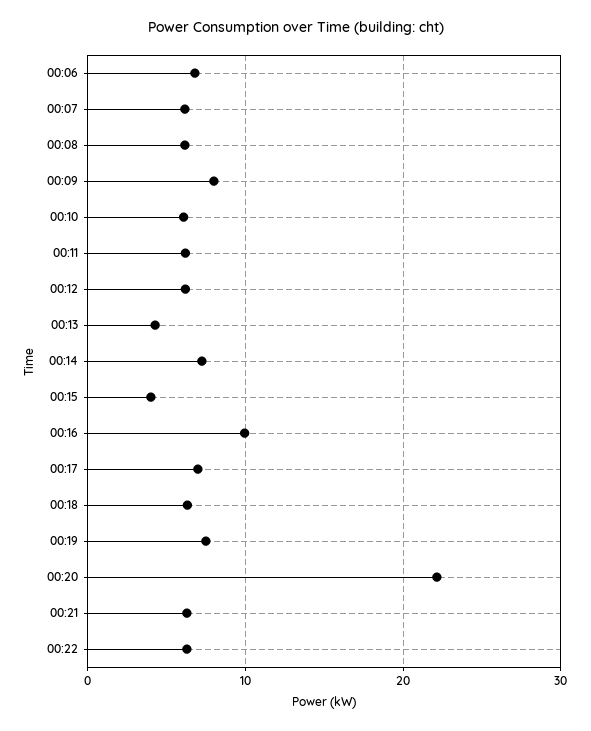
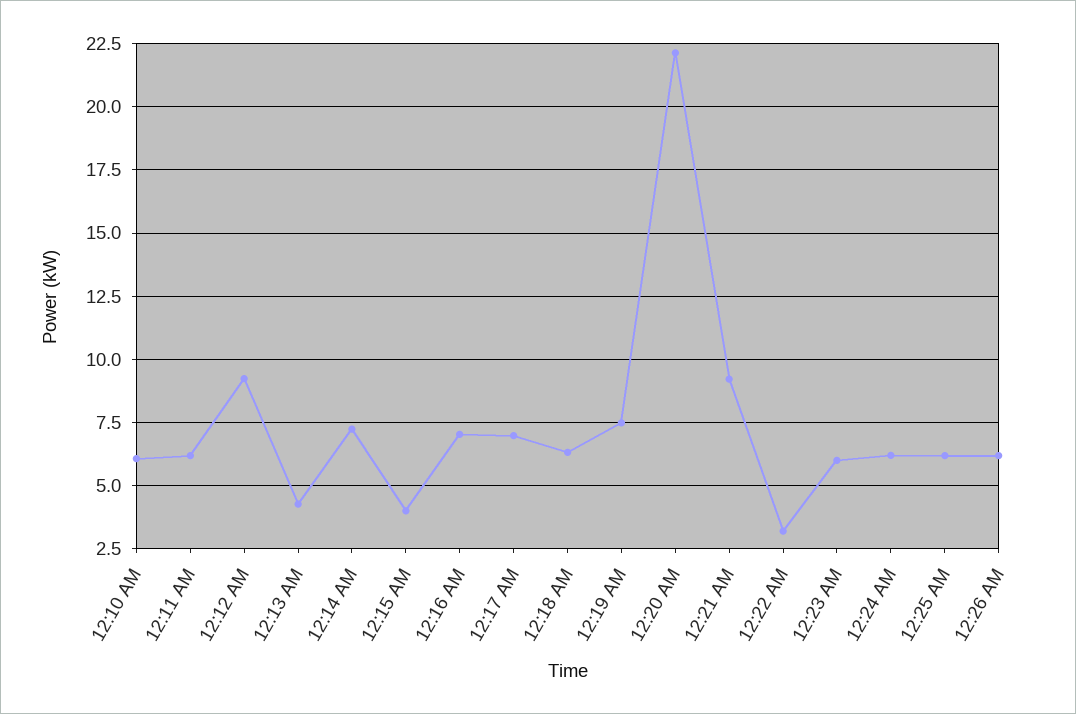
00:06: 7 -> none
00:07: 6 -> none
00:08: 6 -> none
00:09: 8 -> none
00:12: 6 -> 9.25
00:16: 10 -> 7
00:21: 6 -> 9.25
00:22: 6 -> 3.25
12:23 AM: none -> 6
12:24 AM: none -> 6.25
12:25 AM: none -> 6.25
12:26 AM: none -> 6.25

